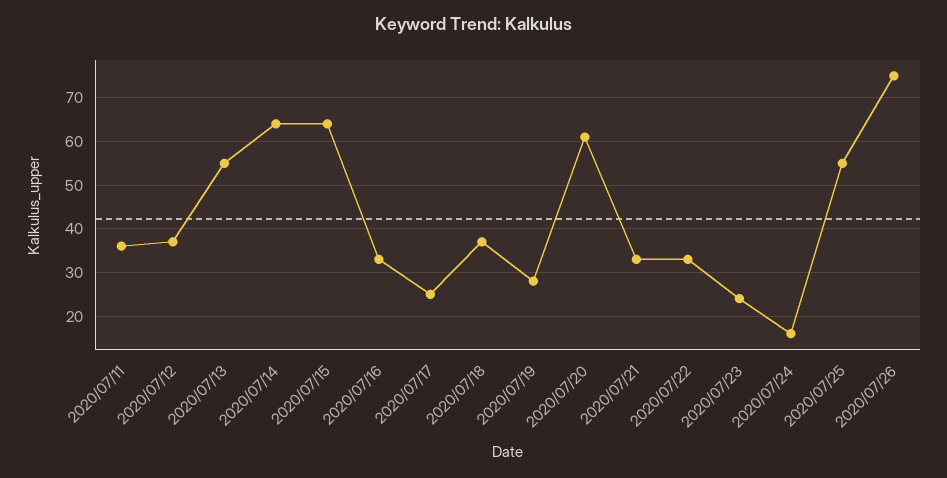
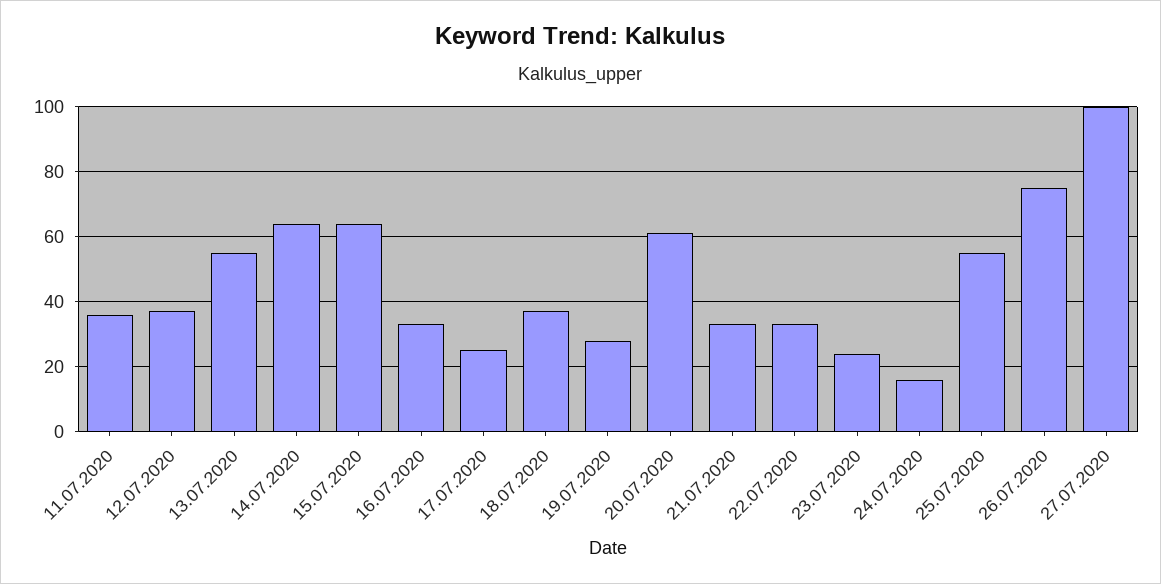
27.07.2020: none -> 100

